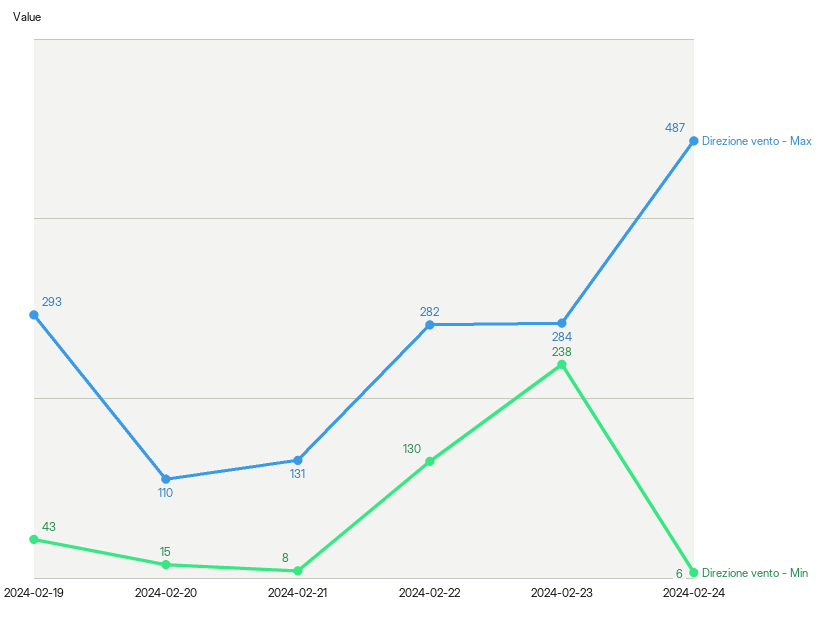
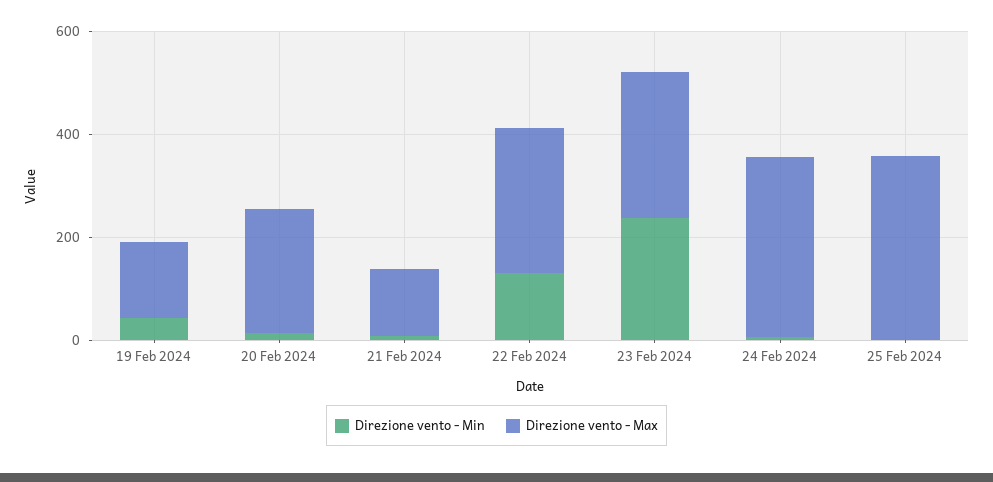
Direzione vento - Max, 2024-02-19: 293 -> 150
Direzione vento - Max, 2024-02-20: 110 -> 250
Direzione vento - Max, 2024-02-24: 487 -> 350
Direzione vento - Min, 25 Feb 2024: none -> 0
Direzione vento - Max, 25 Feb 2024: none -> 350

